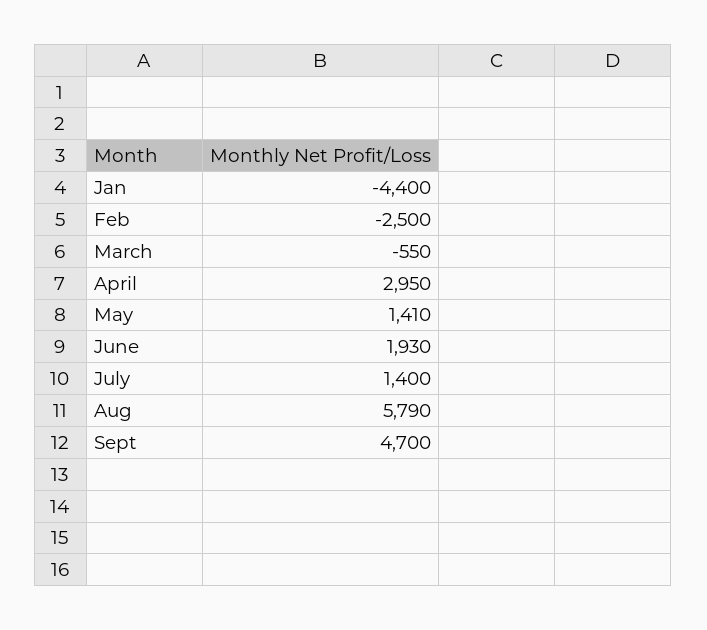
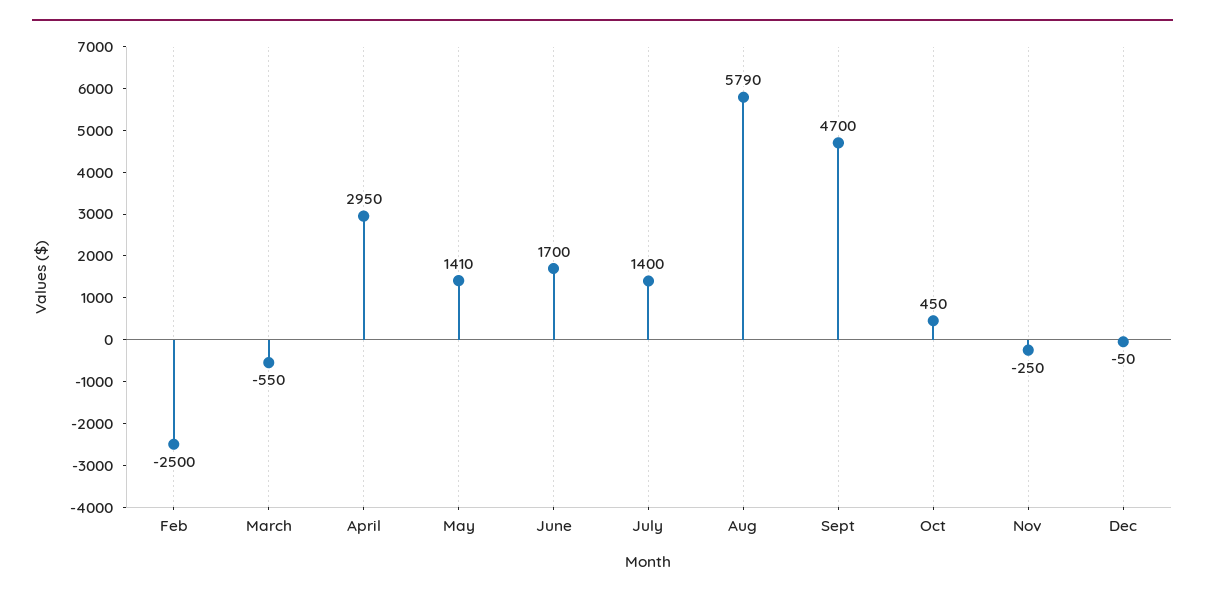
Jan: -4400 -> none
June: 1930 -> 1700
Oct: none -> 450
Nov: none -> -250
Dec: none -> -50

